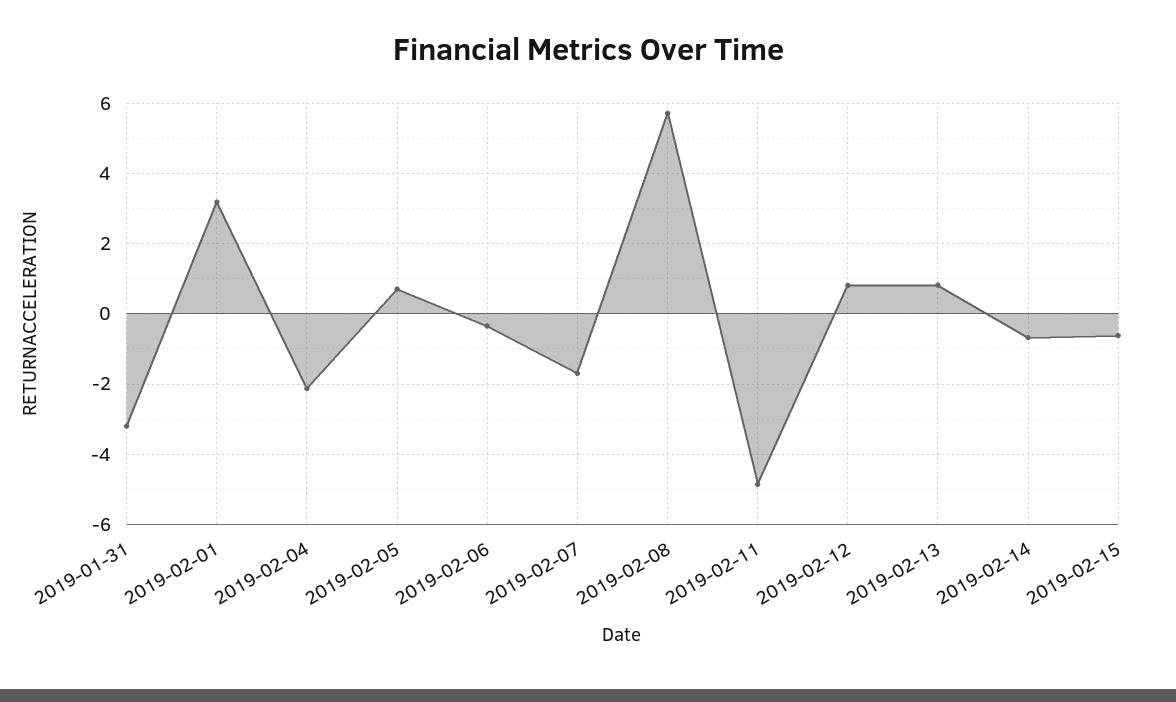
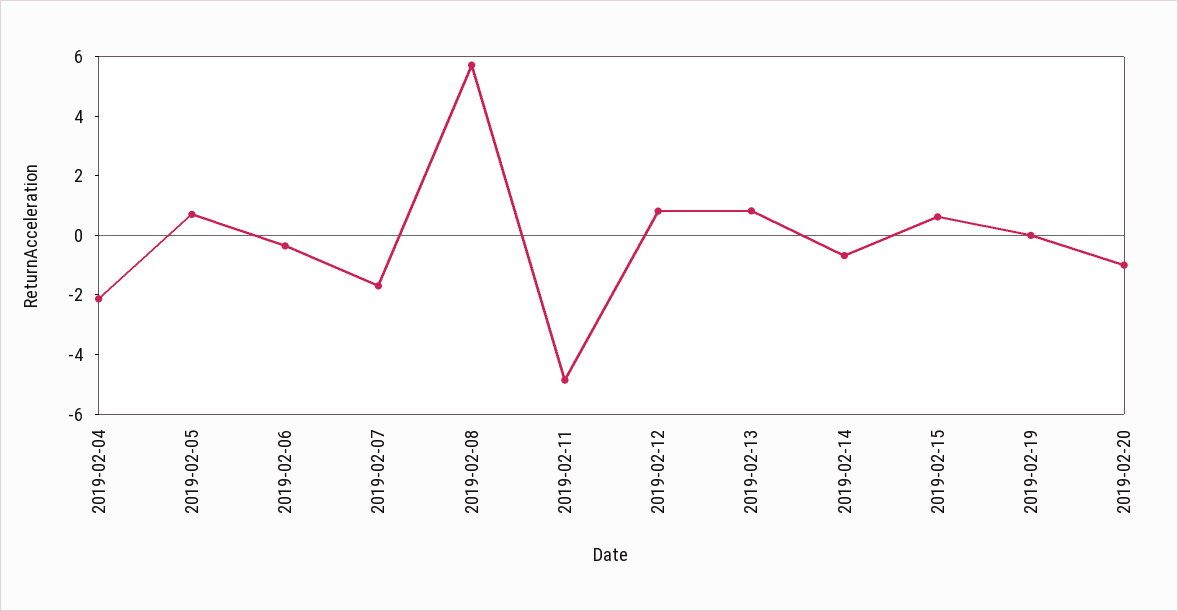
2019-01-31: -3.2 -> none
2019-02-01: 3.2 -> none
2019-02-15: -0.6 -> 0.5
2019-02-19: none -> 0
2019-02-20: none -> -1

